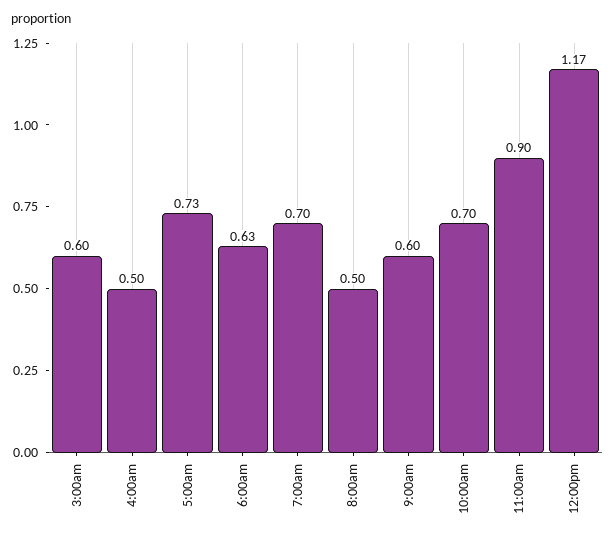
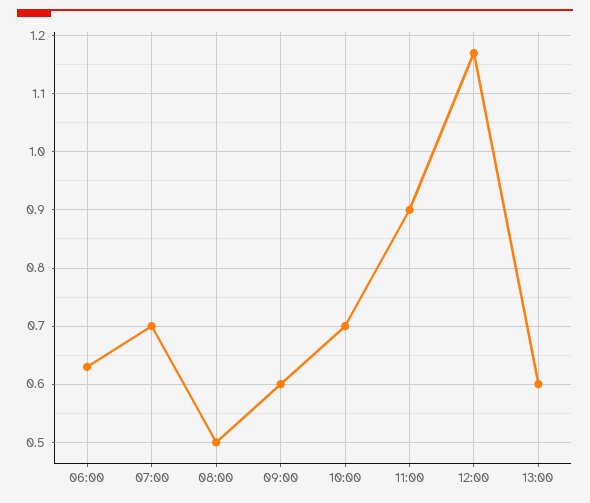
3:00am: 0.6 -> none
4:00am: 0.5 -> none
5:00am: 0.73 -> none
13:00: none -> 0.6

